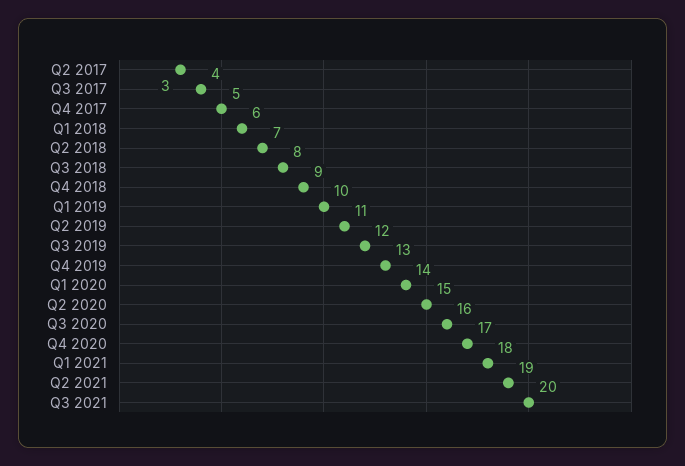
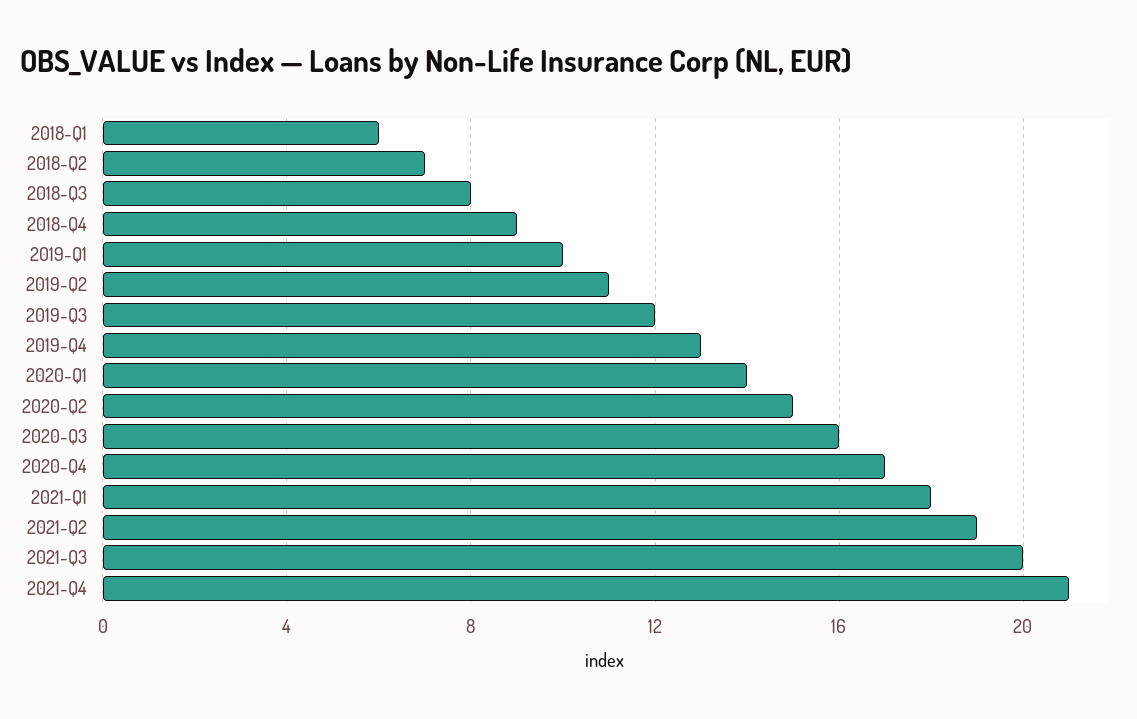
Q2 2017: 3 -> none
Q3 2017: 4 -> none
Q4 2017: 5 -> none
2021-Q4: none -> 21

